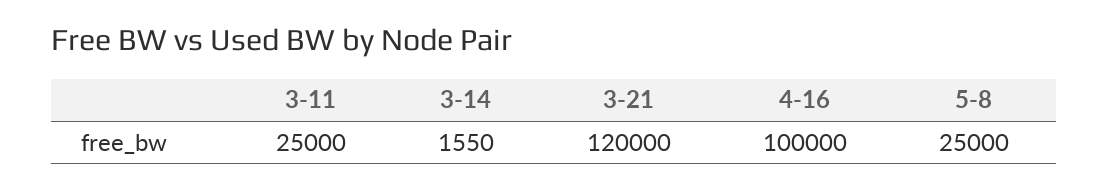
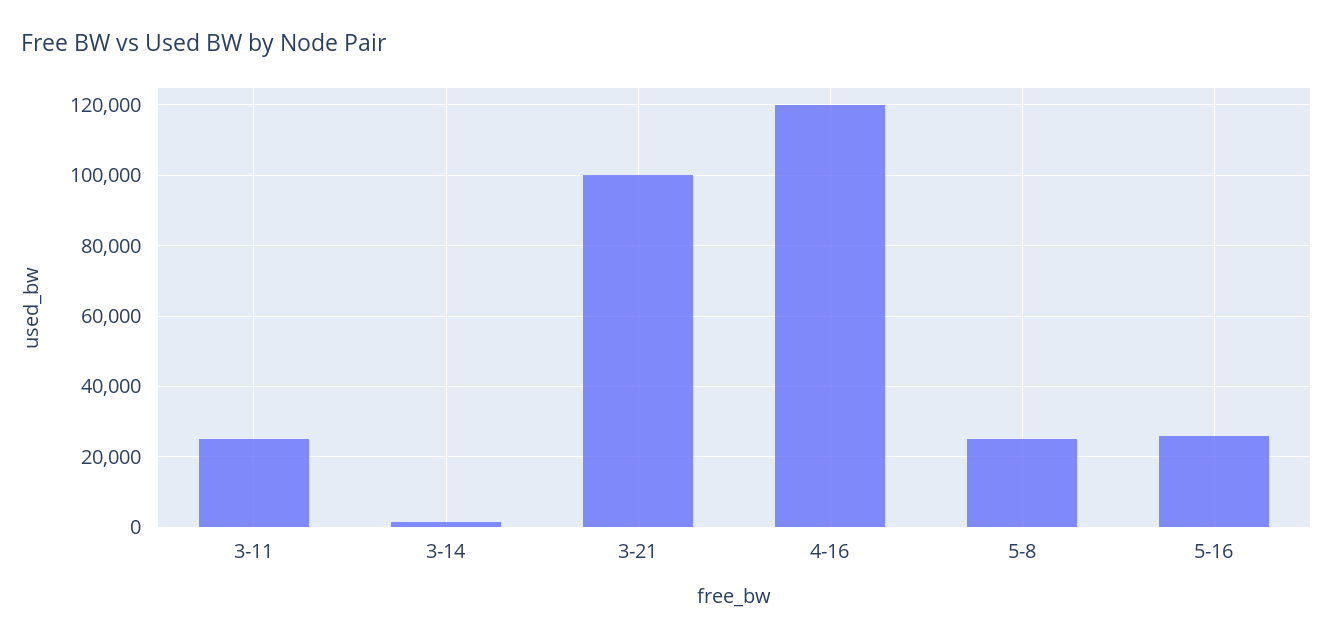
3-21: 120000 -> 100000
4-16: 100000 -> 120000
5-16: none -> 26000

